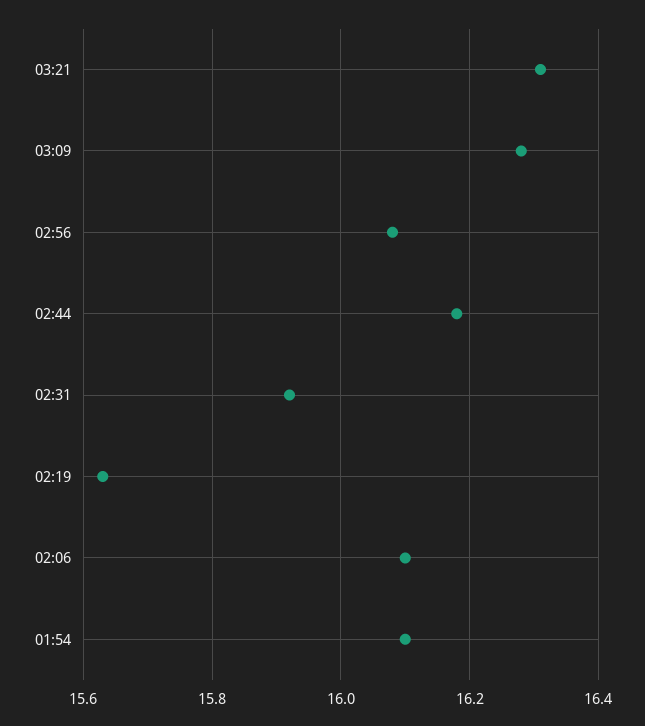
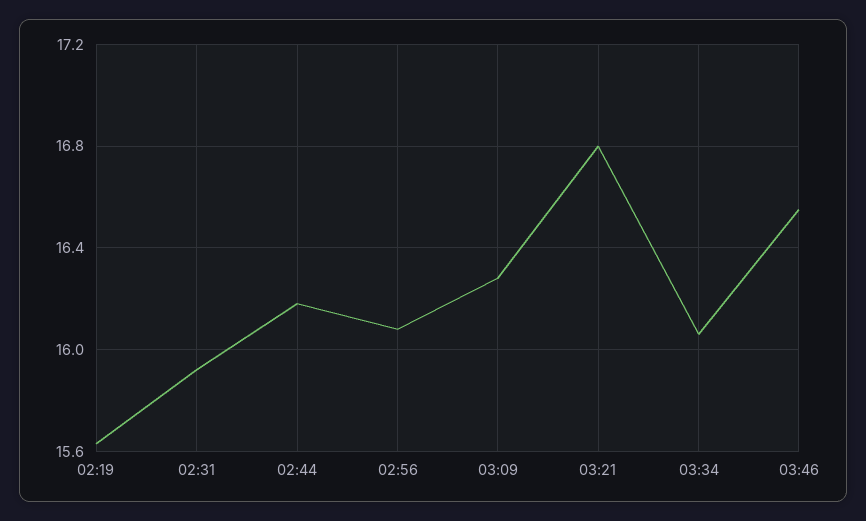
03:21: 16.3 -> 16.8
02:06: 16.1 -> none
01:54: 16.1 -> none
03:34: none -> 16.05
03:46: none -> 16.55

